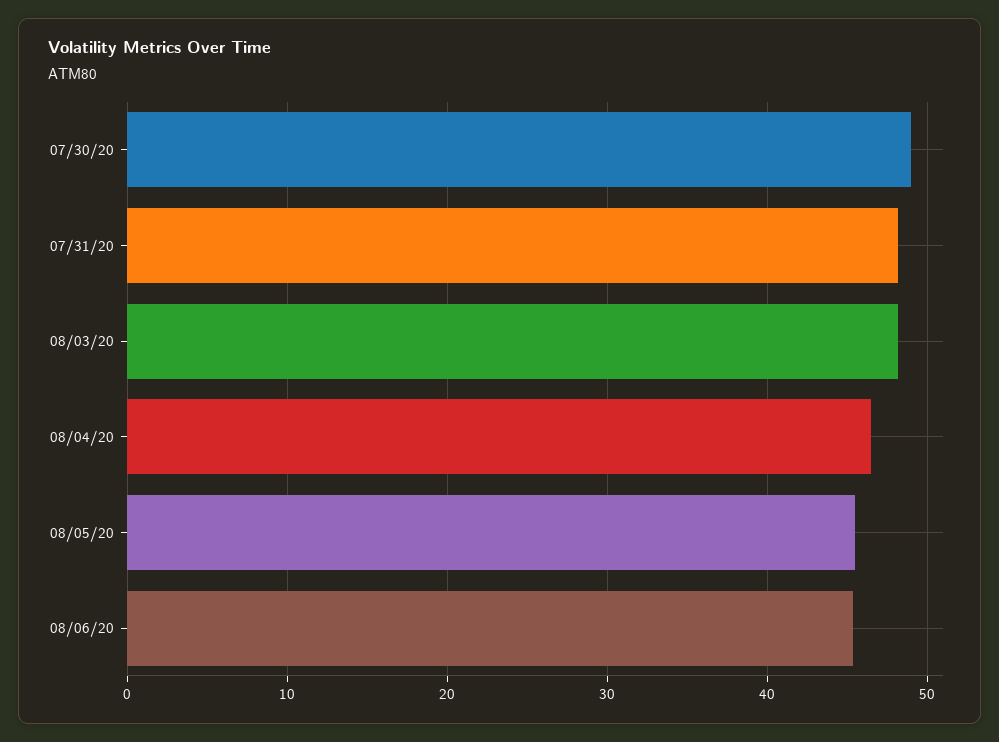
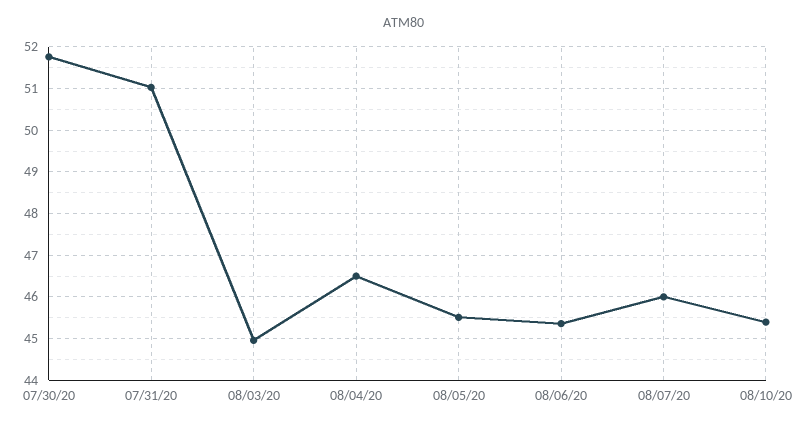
07/30/20: 49 -> 51.8
07/31/20: 48 -> 51
08/03/20: 48 -> 45
08/07/20: none -> 46
08/10/20: none -> 45.4

